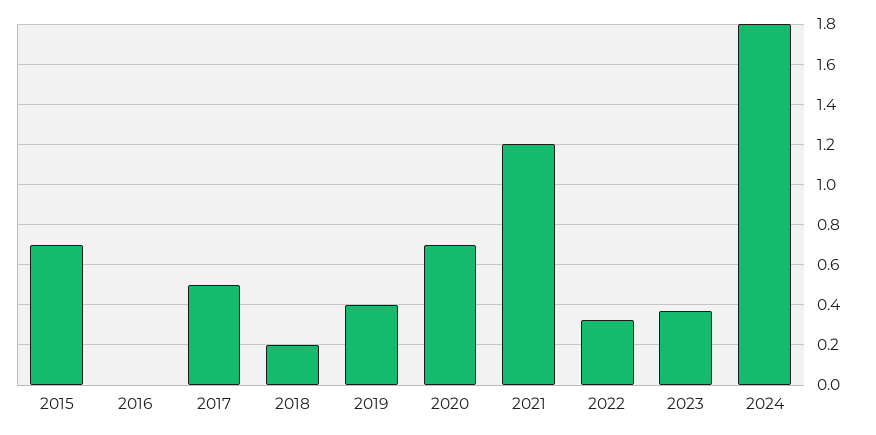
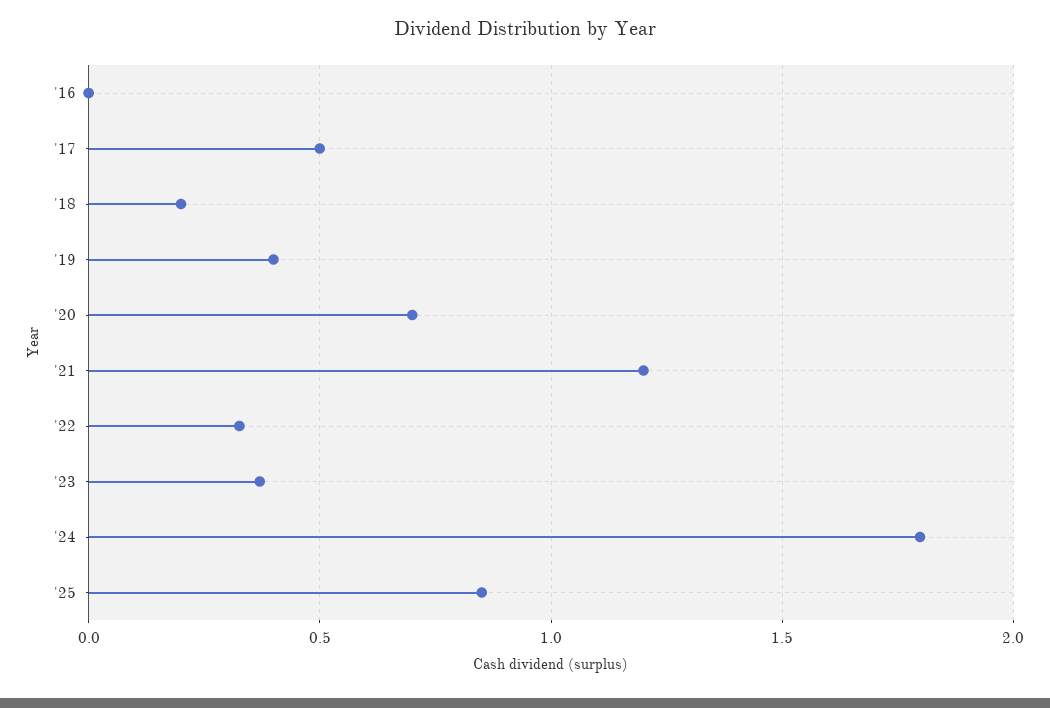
2015: 0.7 -> none
'25: none -> 0.85

